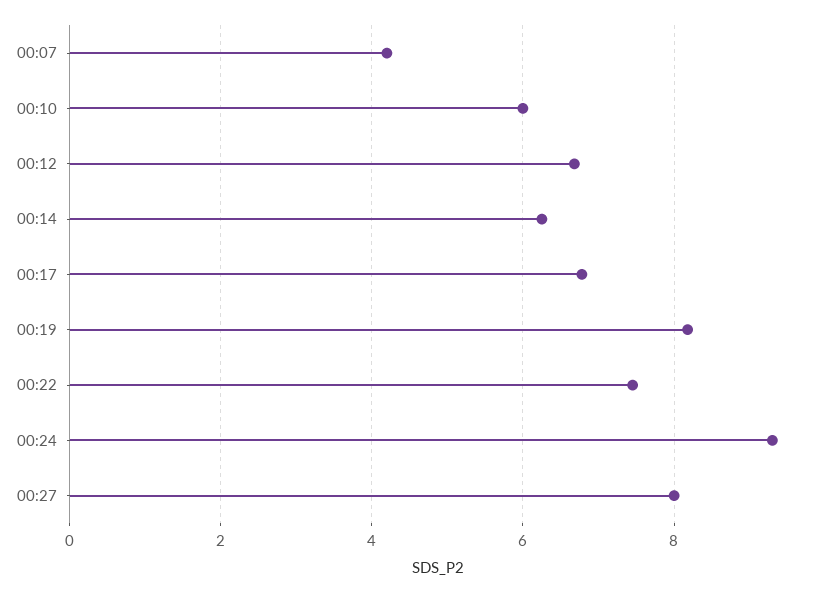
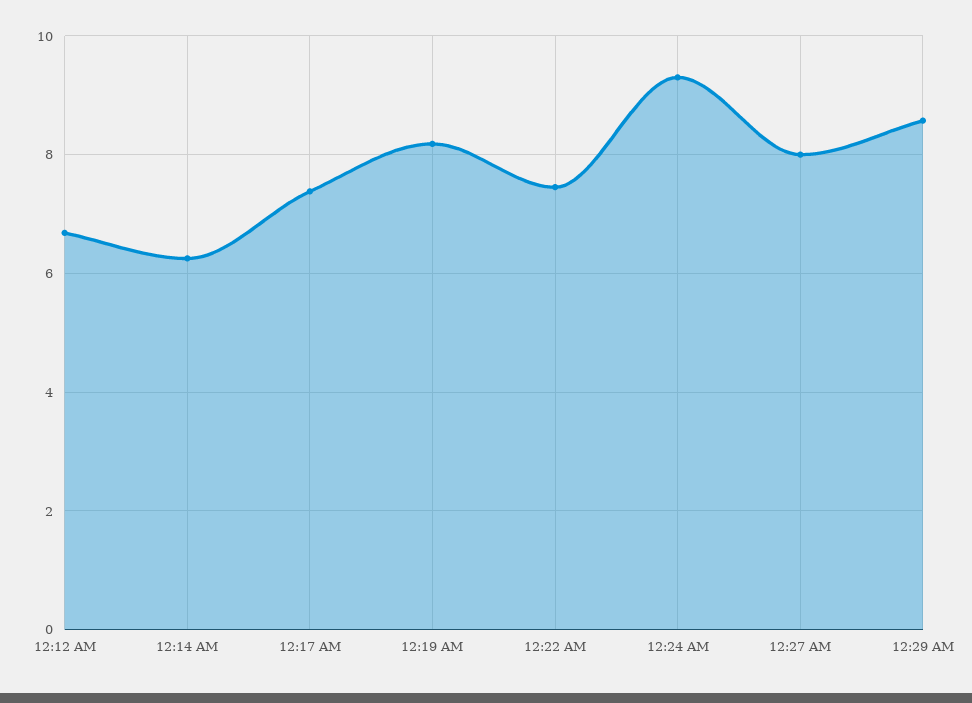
00:07: 4.2 -> none
00:10: 6 -> none
00:17: 6.8 -> 7.4
12:29 AM: none -> 8.6

